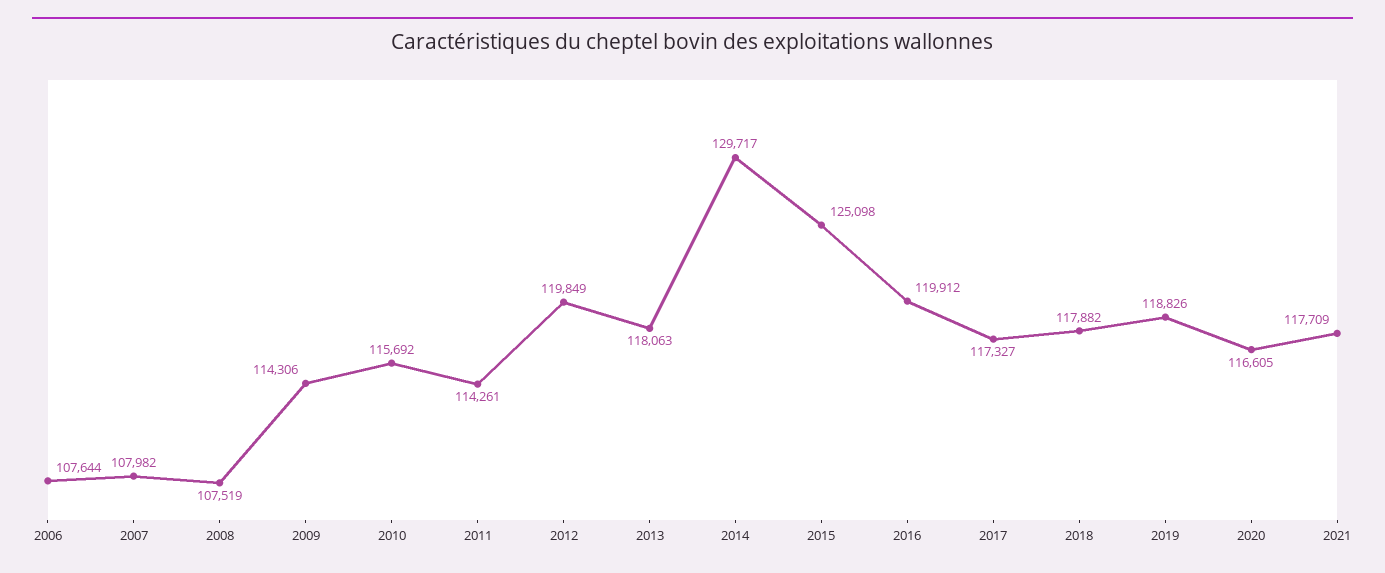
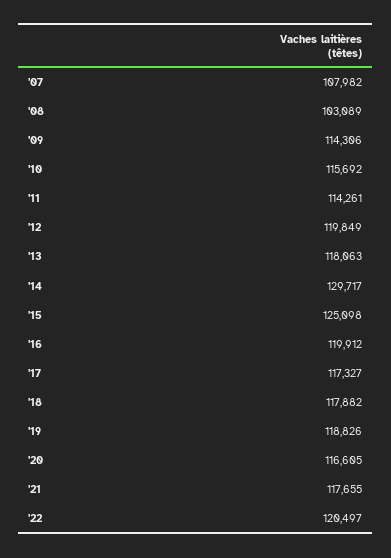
2006: 107644 -> none
2008: 107519 -> 103089
2021: 117709 -> 117655
'22: none -> 120497

